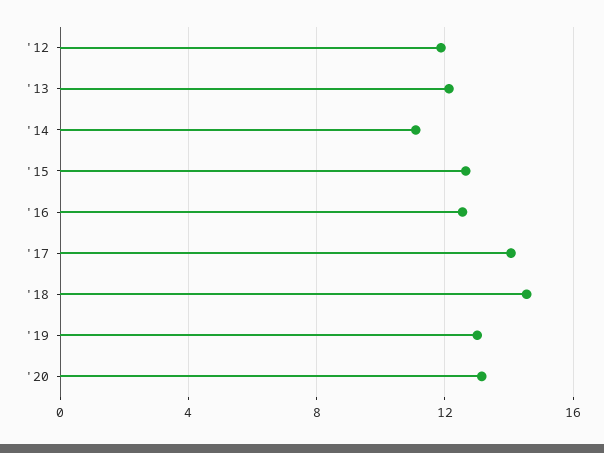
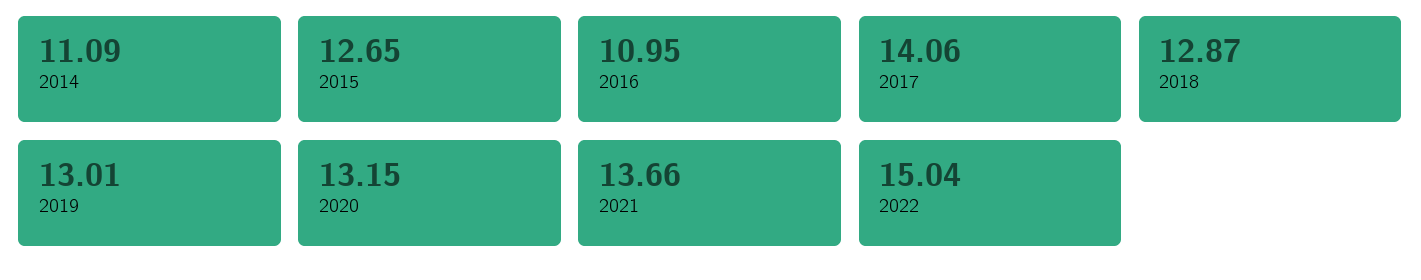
'12: 12 -> none
'13: 12 -> none
'16: 12.5 -> 10.95
'18: 14.5 -> 12.87
2021: none -> 13.66
2022: none -> 15.04

